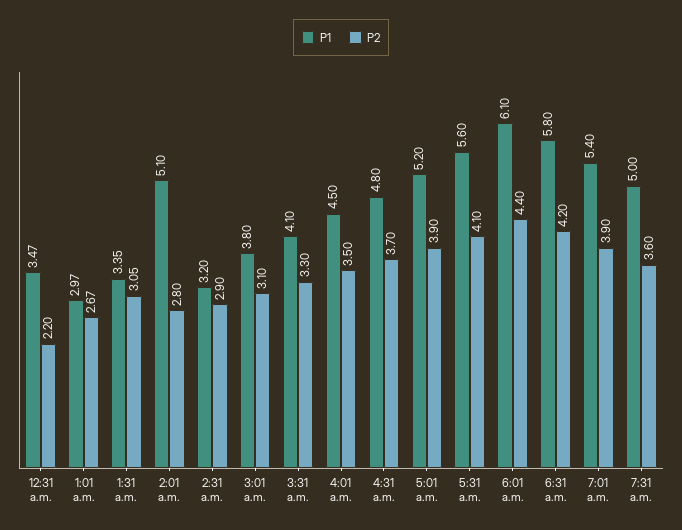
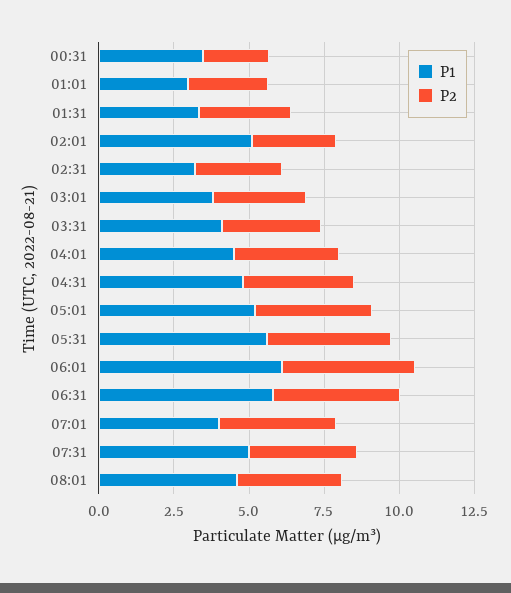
P1, 7:01 a.m.: 5.4 -> 4
P1, 08:01: none -> 4.5
P2, 08:01: none -> 3.5

